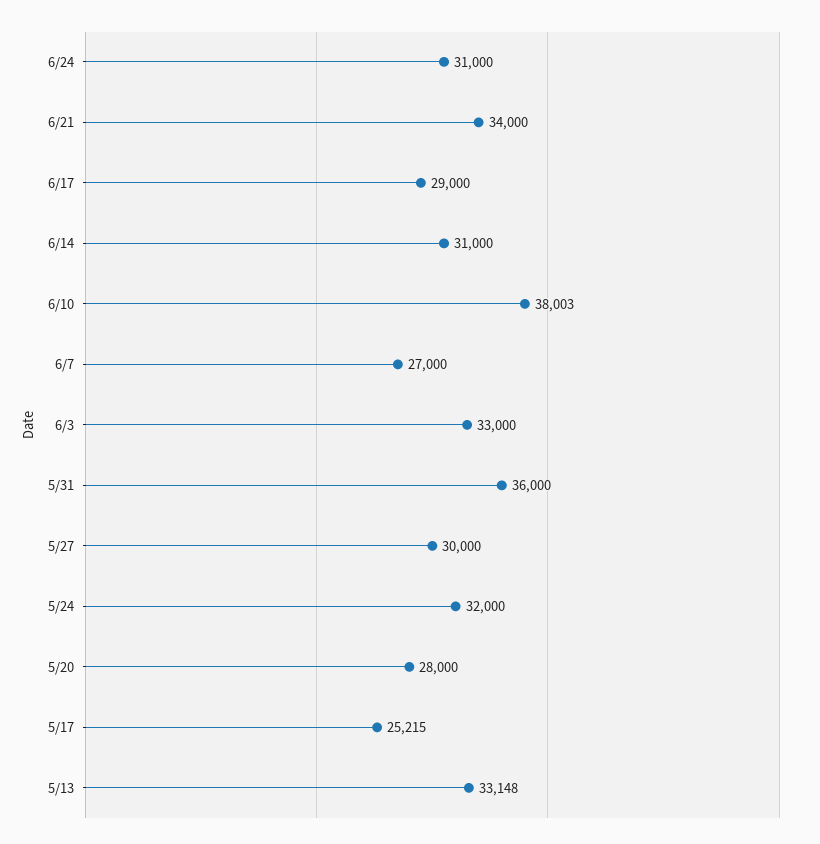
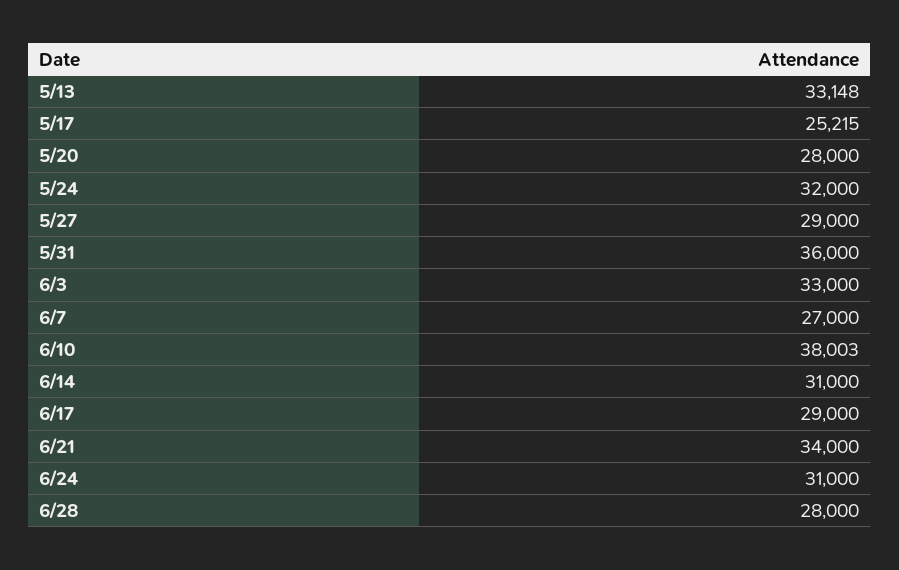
5/27: 30000 -> 29000
6/28: none -> 28000

